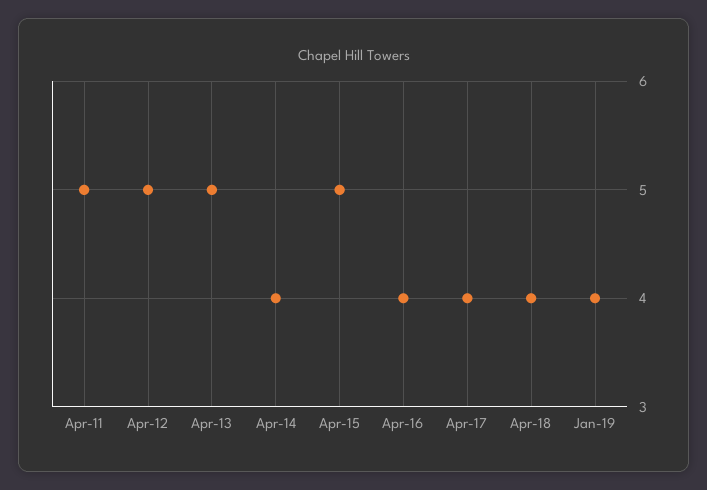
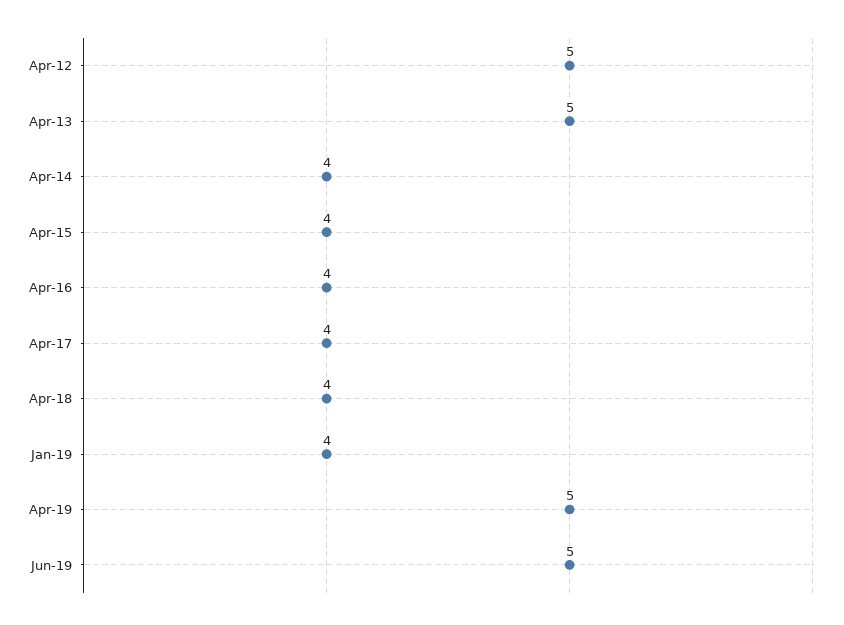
Apr-11: 5 -> none
Apr-15: 5 -> 4
Apr-19: none -> 5
Jun-19: none -> 5

